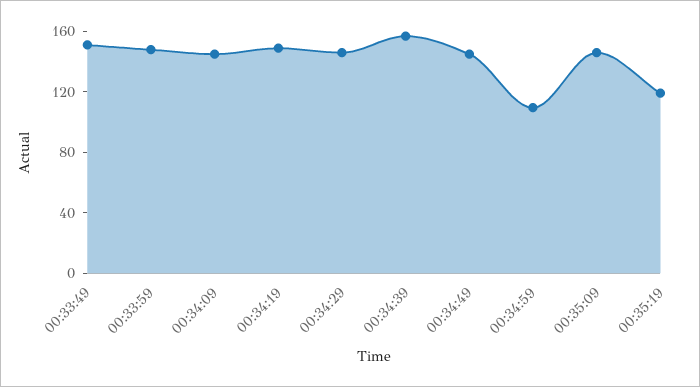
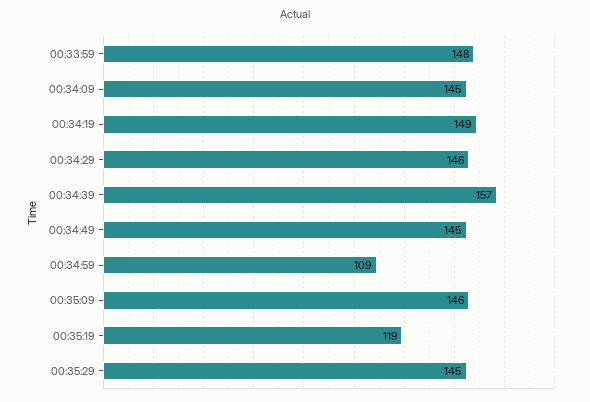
00:33:49: 150 -> none
00:35:29: none -> 145

